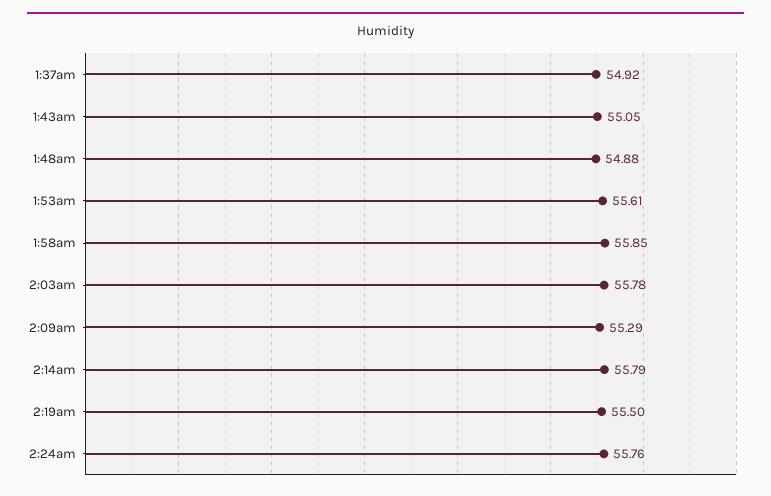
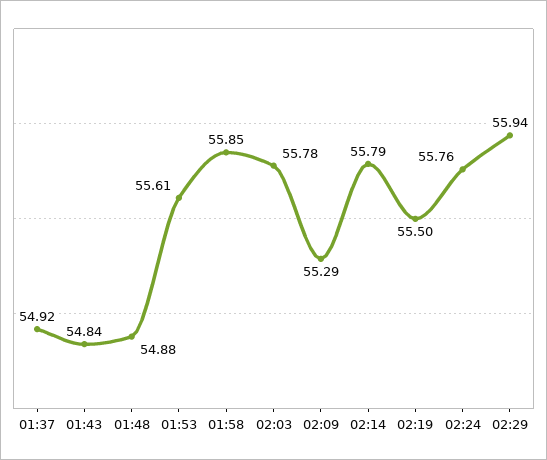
1:43am: 55.05 -> 54.84
02:29: none -> 55.94

